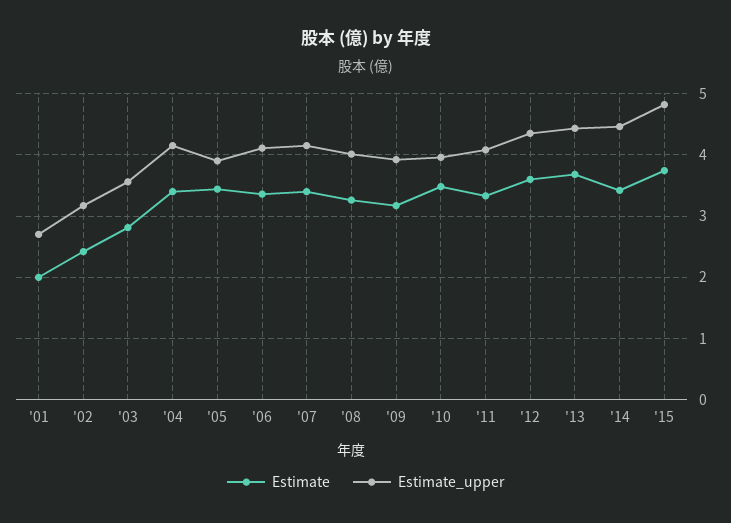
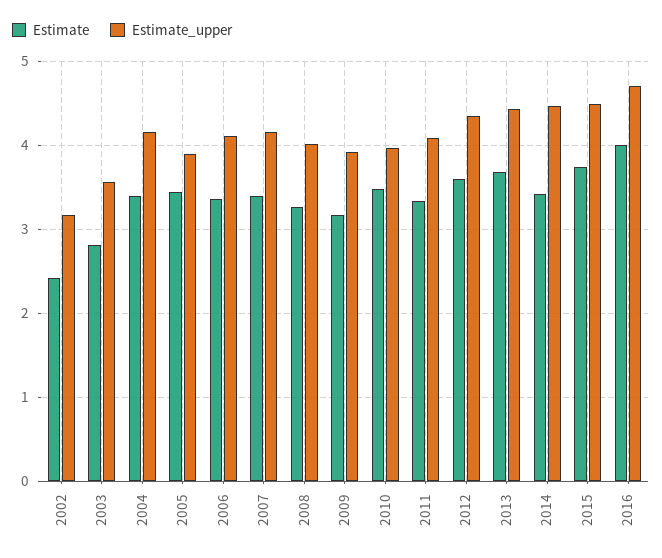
Estimate, '01: 2 -> none
Estimate_upper, '01: 2.7 -> none
Estimate_upper, '15: 4.8 -> 4.5
Estimate, 2016: none -> 4
Estimate_upper, 2016: none -> 4.7

